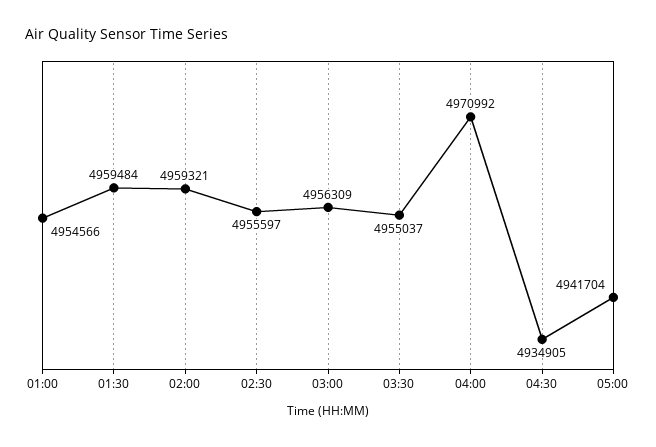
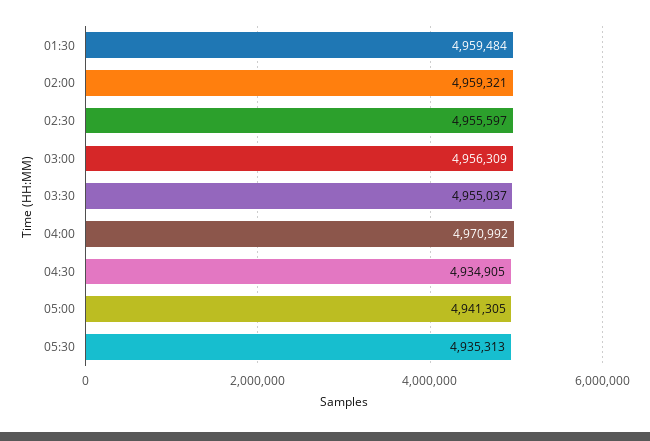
01:00: 4954566 -> none
05:00: 4941704 -> 4941305
05:30: none -> 4935313

